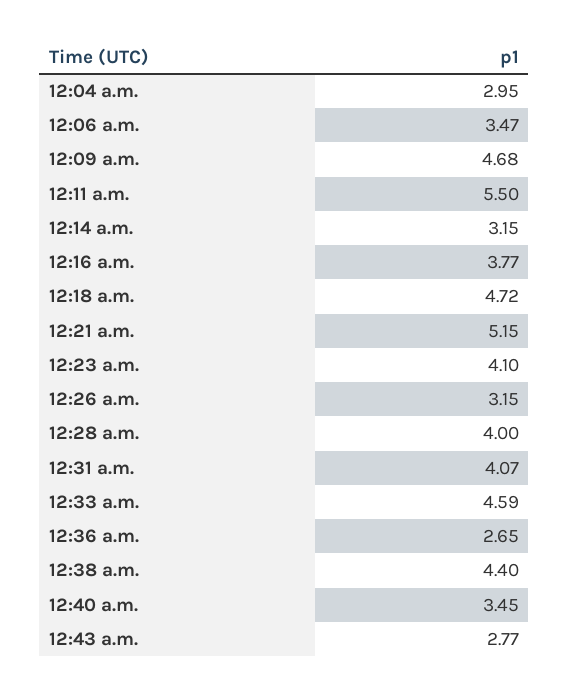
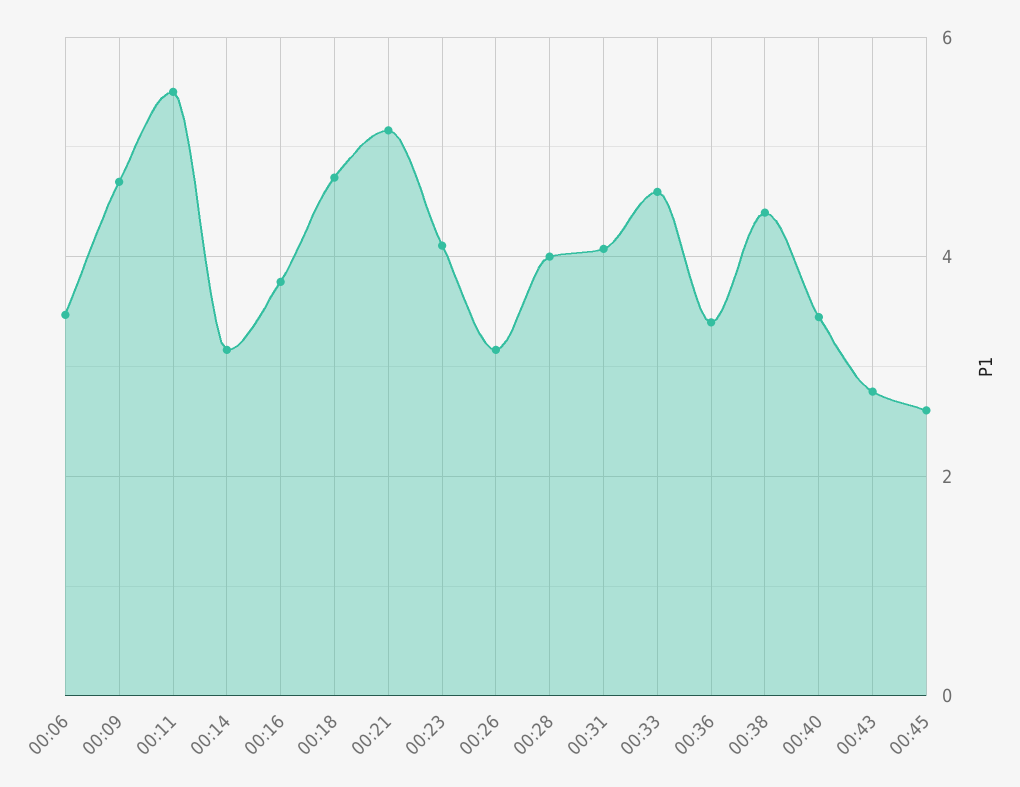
12:04 a.m.: 2.95 -> none
12:36 a.m.: 2.65 -> 3.4
00:45: none -> 2.6

